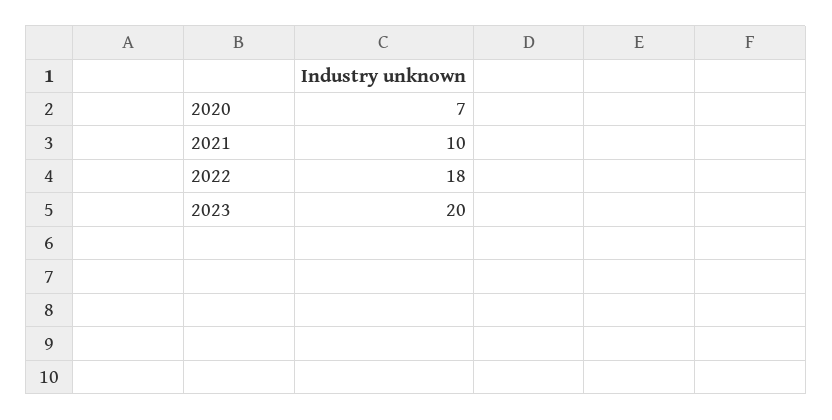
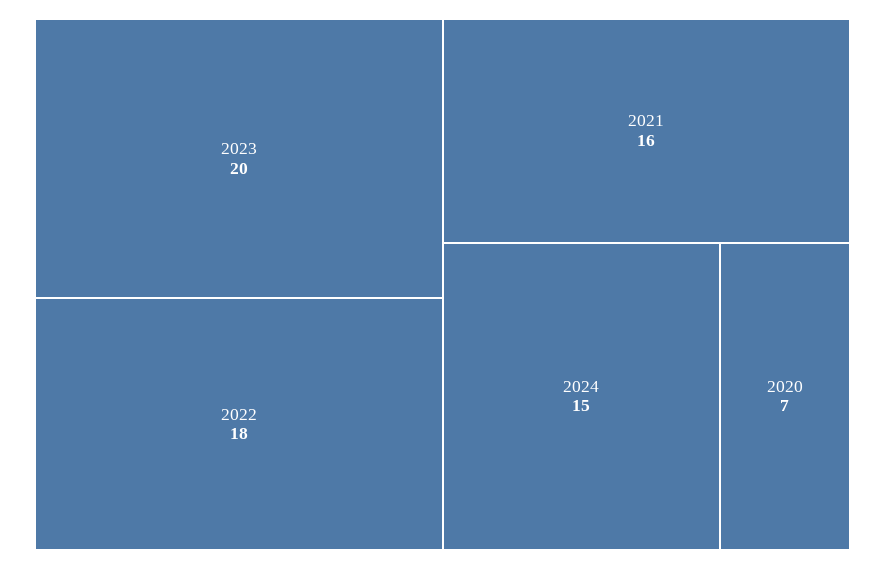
2021: 10 -> 16
2024: none -> 15

